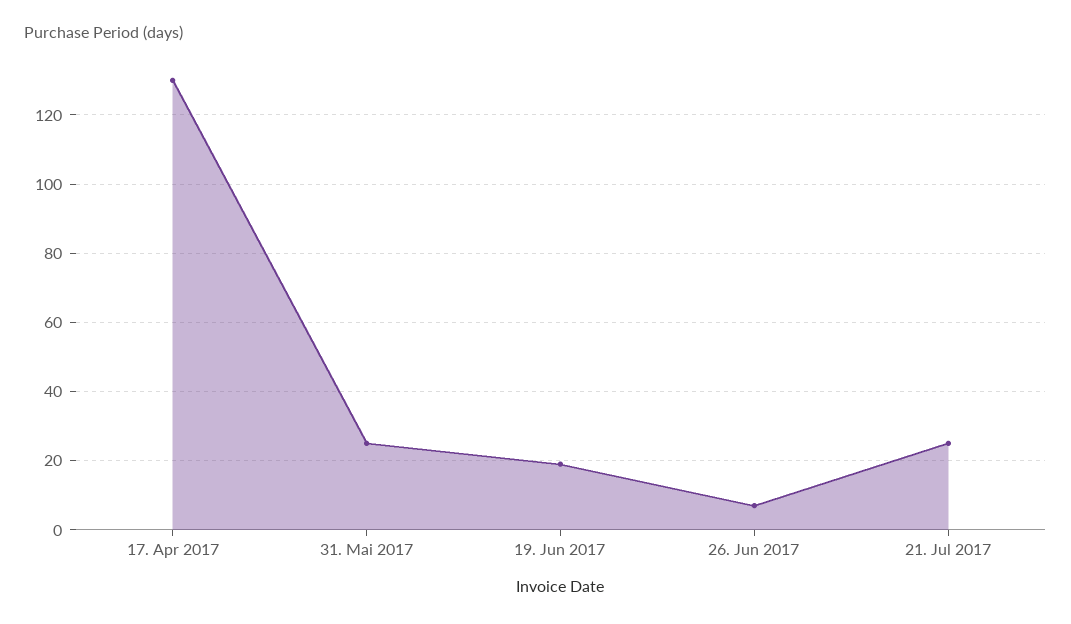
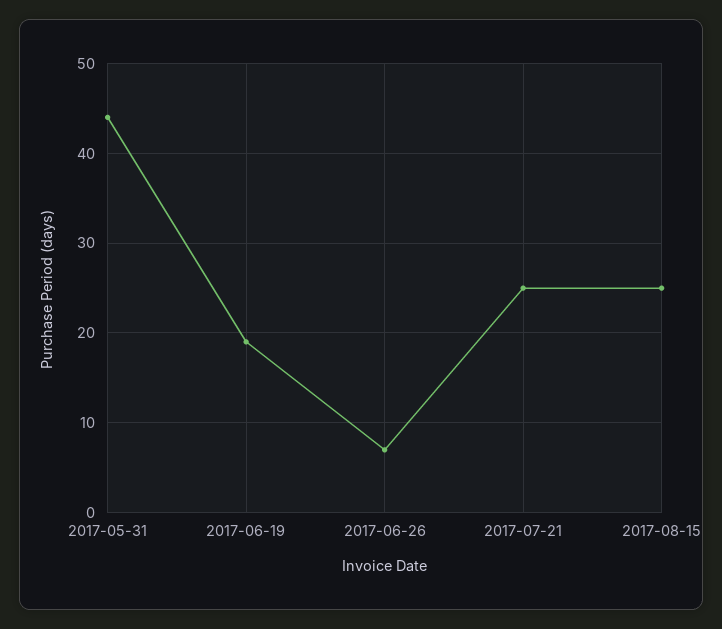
17. Apr 2017: 130 -> none
31. Mai 2017: 25 -> 44
2017-08-15: none -> 25

